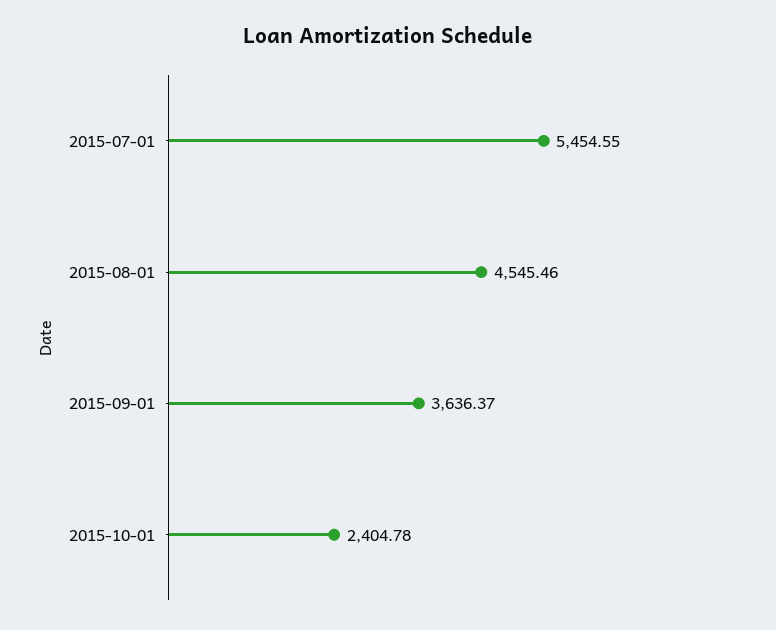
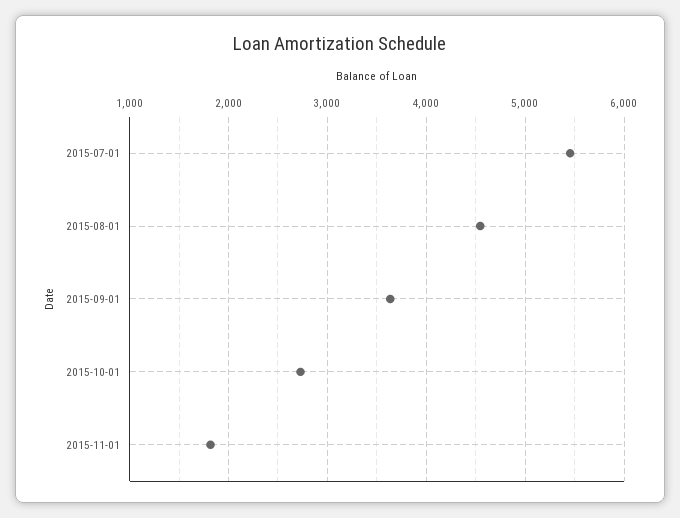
2015-10-01: 2404.78 -> 2700
2015-11-01: none -> 1800

